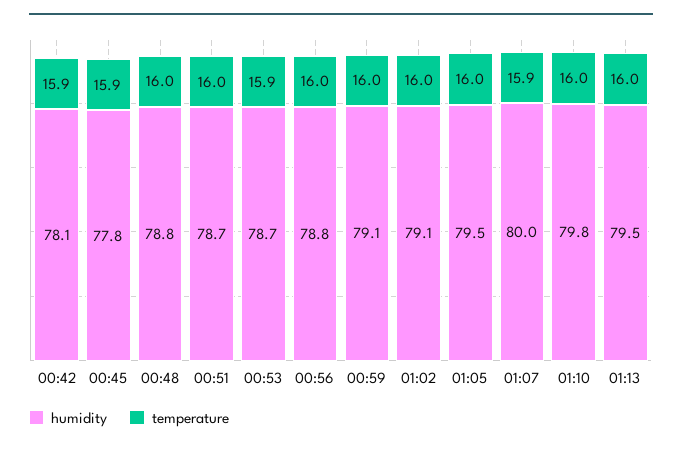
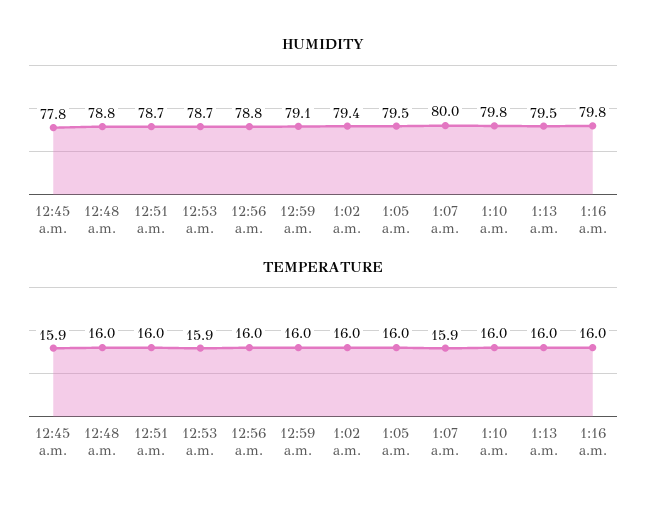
humidity, 00:42: 78.1 -> none
temperature, 00:42: 15.9 -> none
humidity, 01:02: 79.1 -> 79.4
humidity, 1:16 a.m.: none -> 79.8
temperature, 1:16 a.m.: none -> 16

